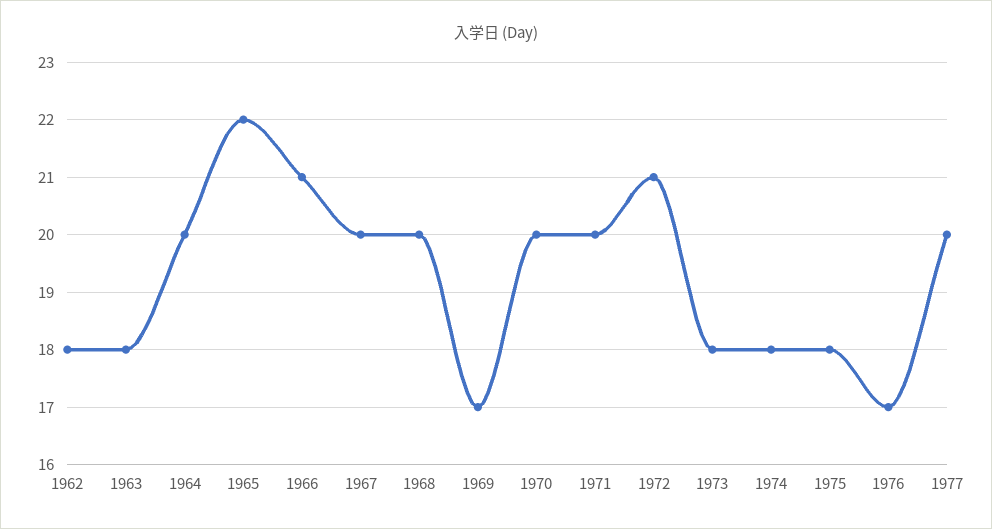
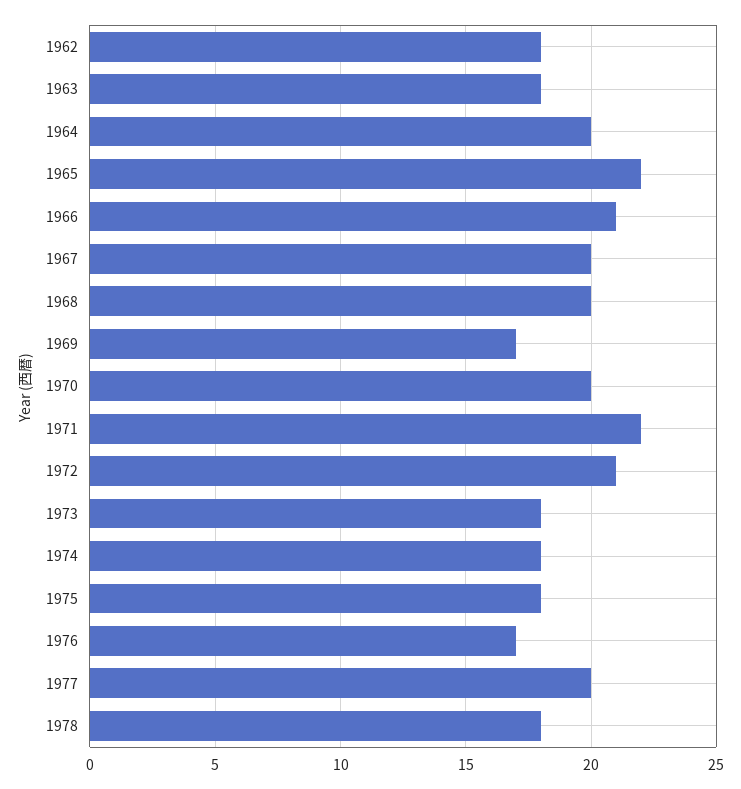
1971: 20 -> 22
1978: none -> 18

